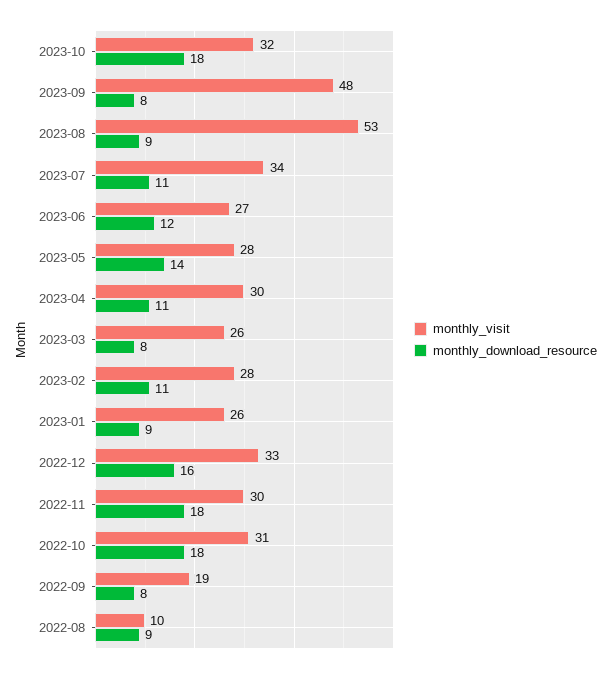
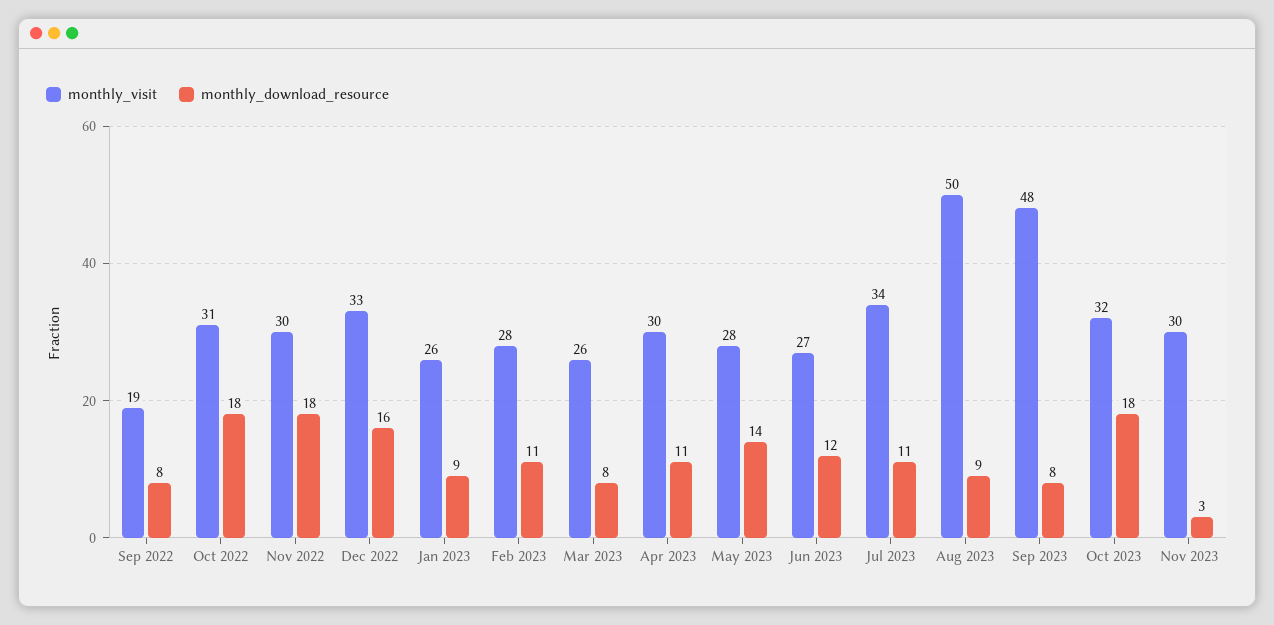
monthly_visit, 2023-08: 53 -> 50
monthly_visit, 2022-08: 10 -> none
monthly_download_resource, 2022-08: 9 -> none
monthly_visit, Nov 2023: none -> 30
monthly_download_resource, Nov 2023: none -> 3

